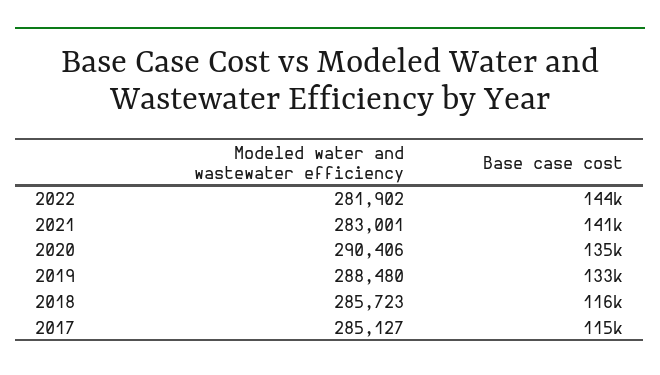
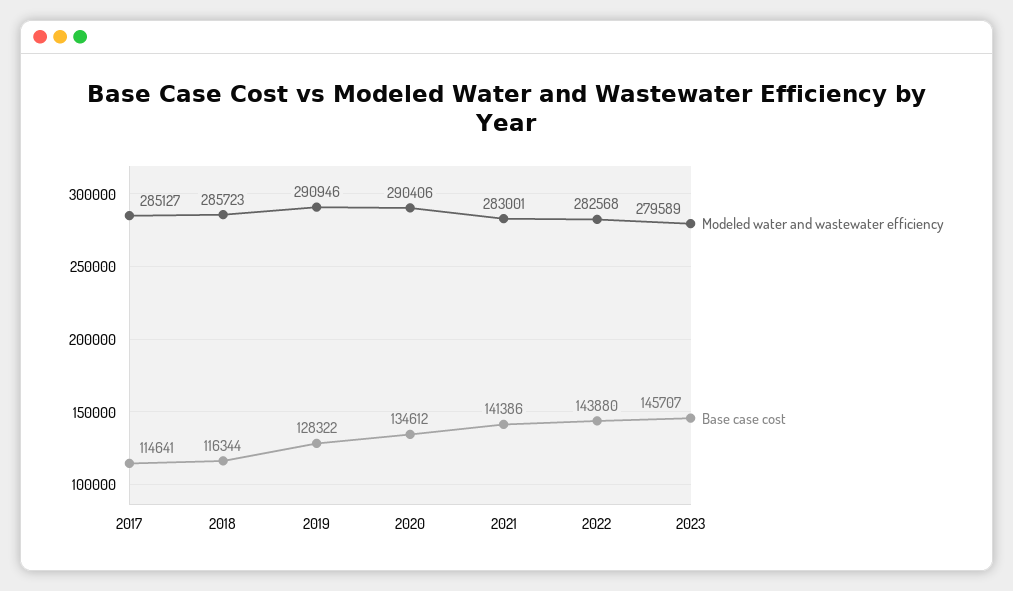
Modeled water and wastewater efficiency, 2022: 281902 -> 282568
Modeled water and wastewater efficiency, 2019: 288480 -> 290946
Base case cost, 2019: 133000 -> 128322
Modeled water and wastewater efficiency, 2023: none -> 279589
Base case cost, 2023: none -> 145707

